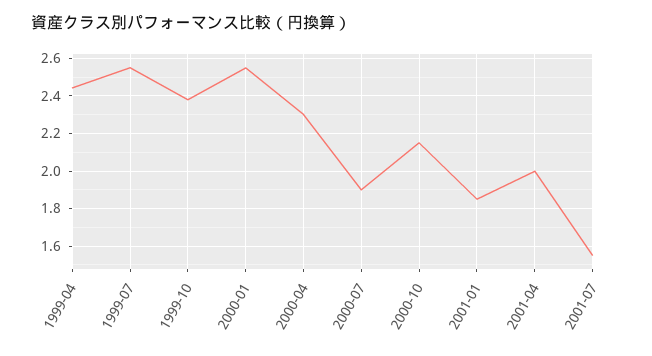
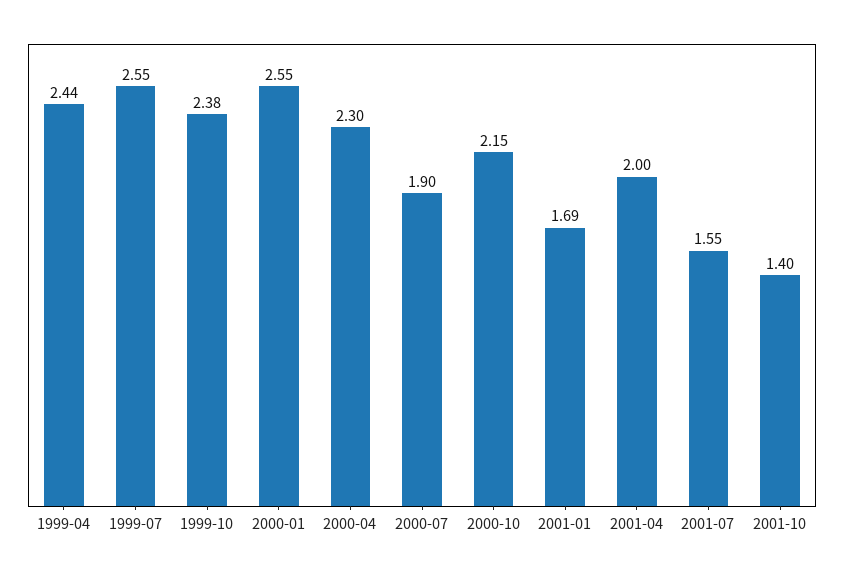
2001-01: 1.85 -> 1.69
2001-10: none -> 1.4

